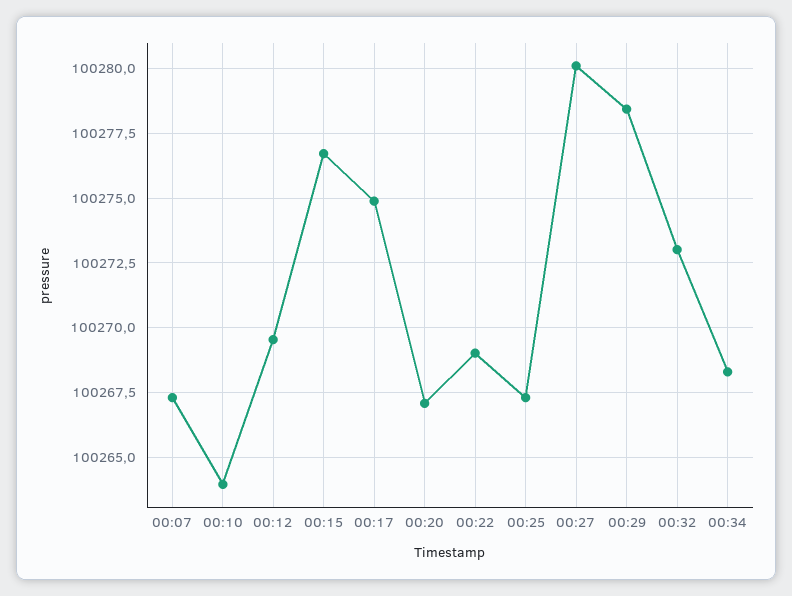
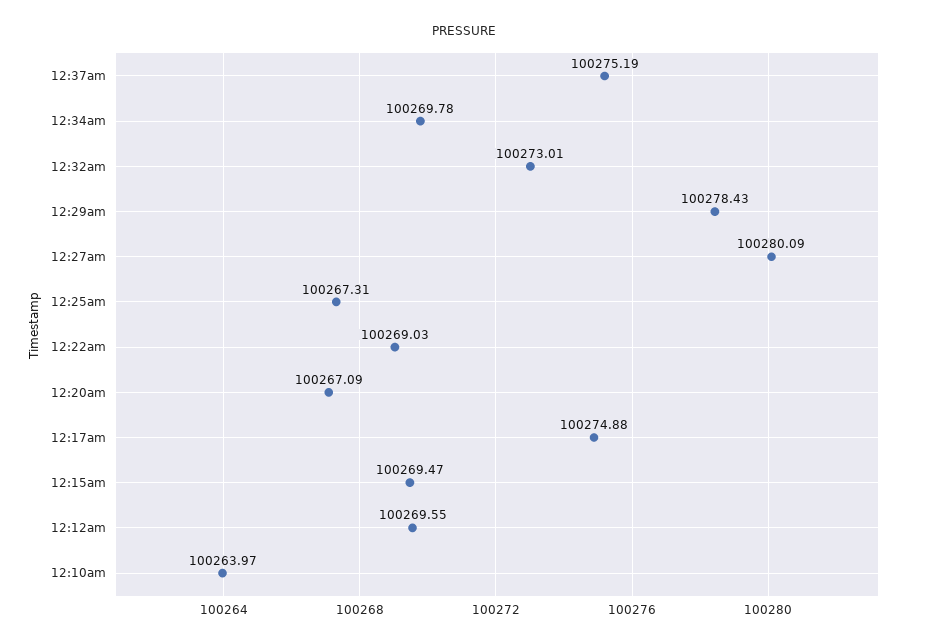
00:07: 100267.25 -> none
00:15: 100276.75 -> 100269.47
00:34: 100268.25 -> 100269.78
12:37am: none -> 100275.19

